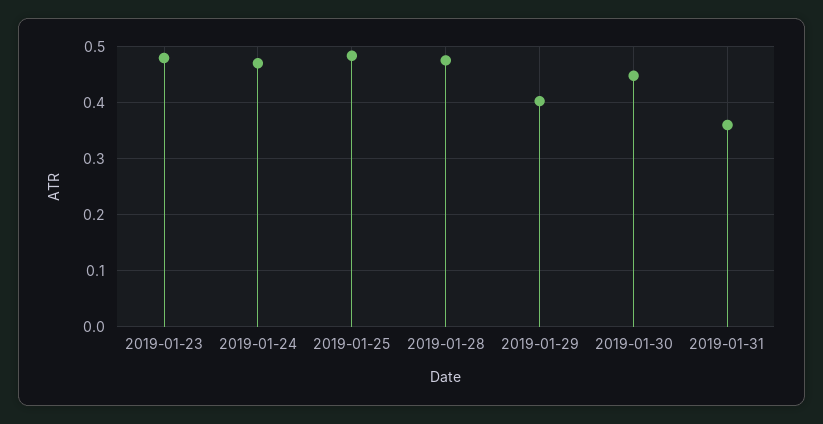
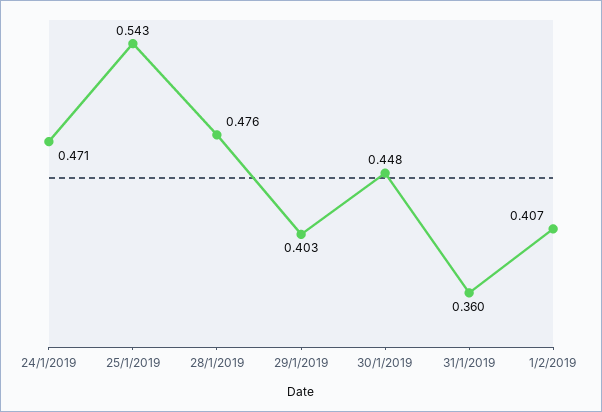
2019-01-23: 0.48 -> none
2019-01-25: 0.48 -> 0.543
1/2/2019: none -> 0.407

